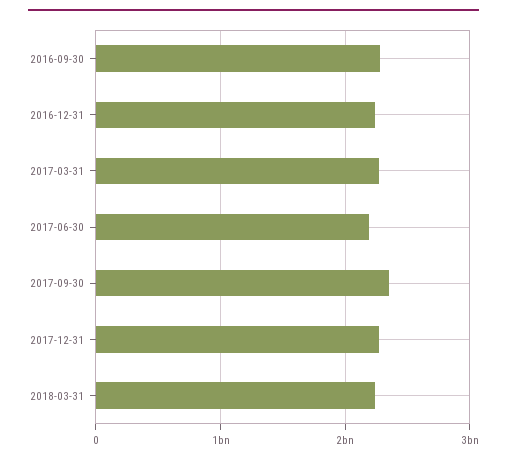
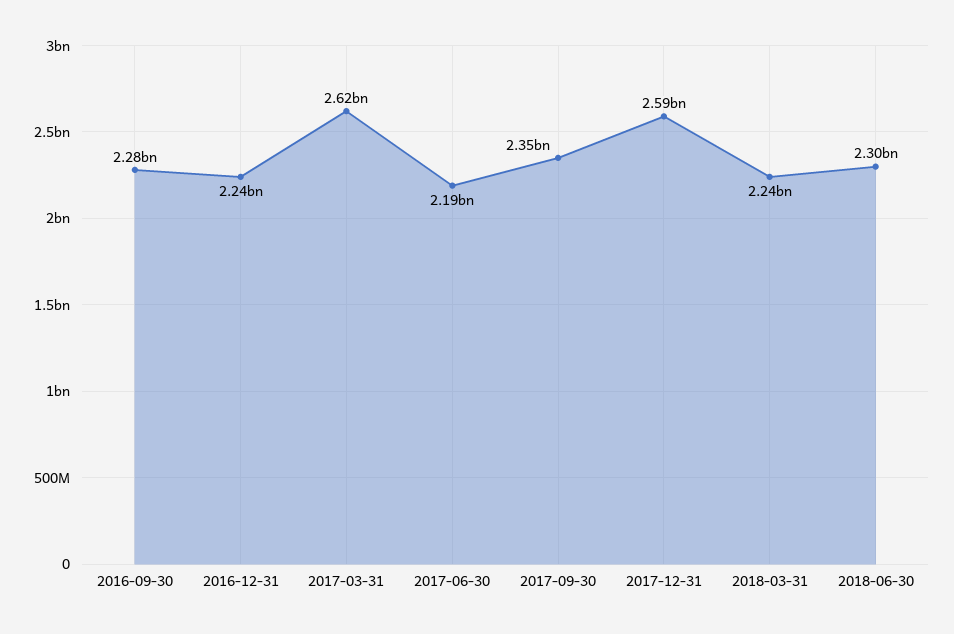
2017-03-31: 2300000000 -> 2620000000
2017-12-31: 2300000000 -> 2590000000
2018-06-30: none -> 2300000000

